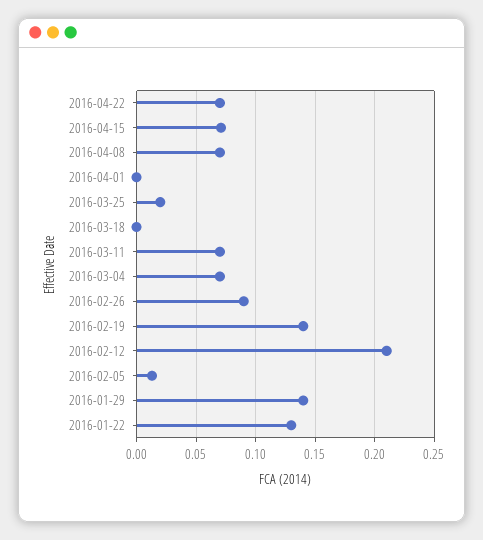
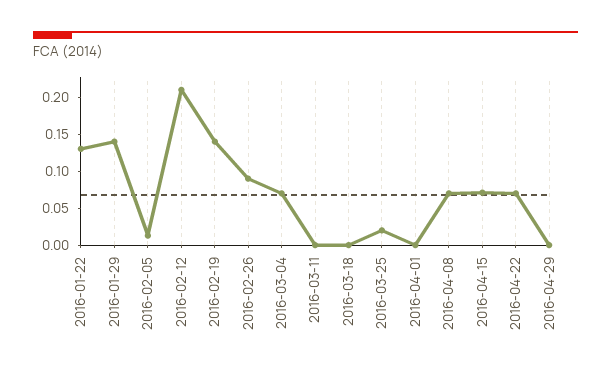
2016-03-11: 0.07 -> 0
2016-04-29: none -> 0

